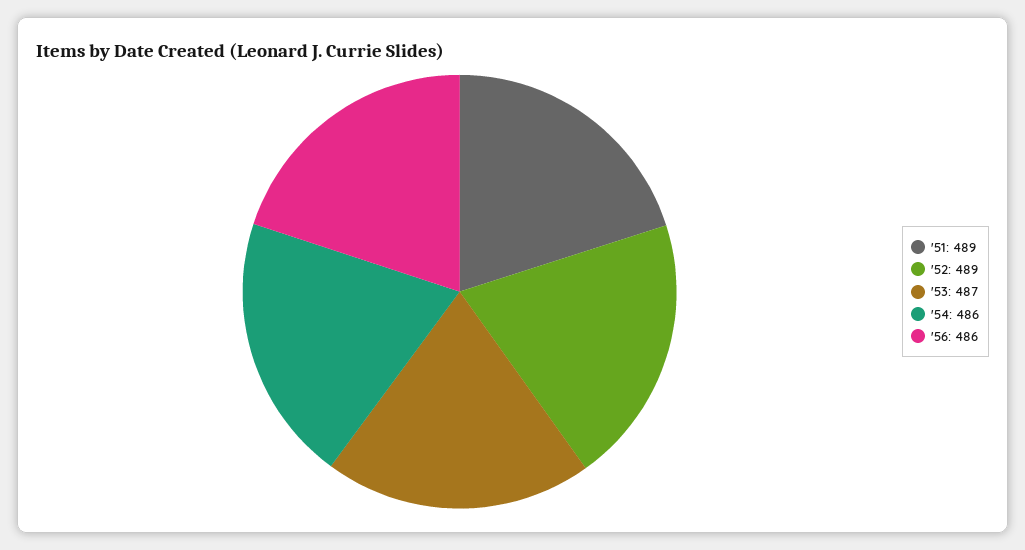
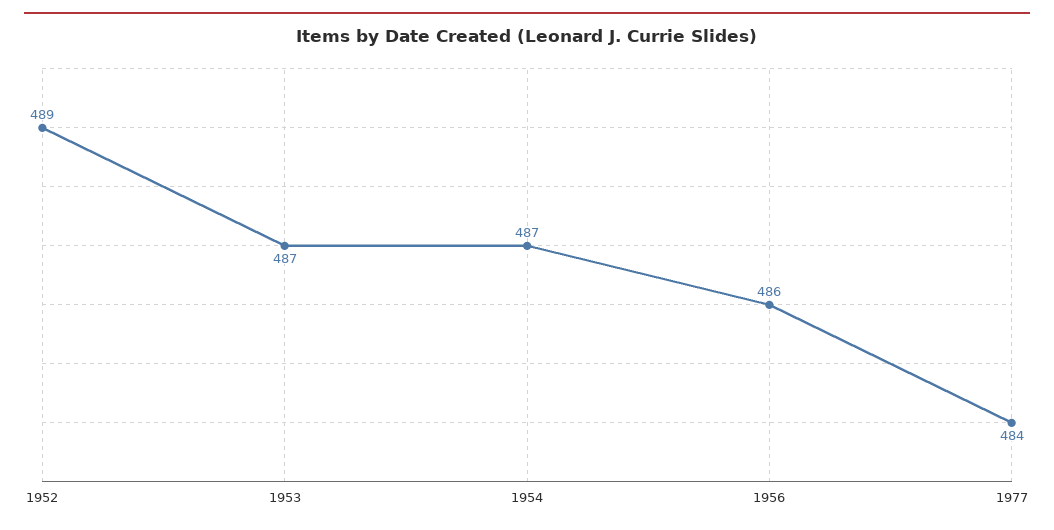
'51: 489 -> none
'54: 486 -> 487
1977: none -> 484

